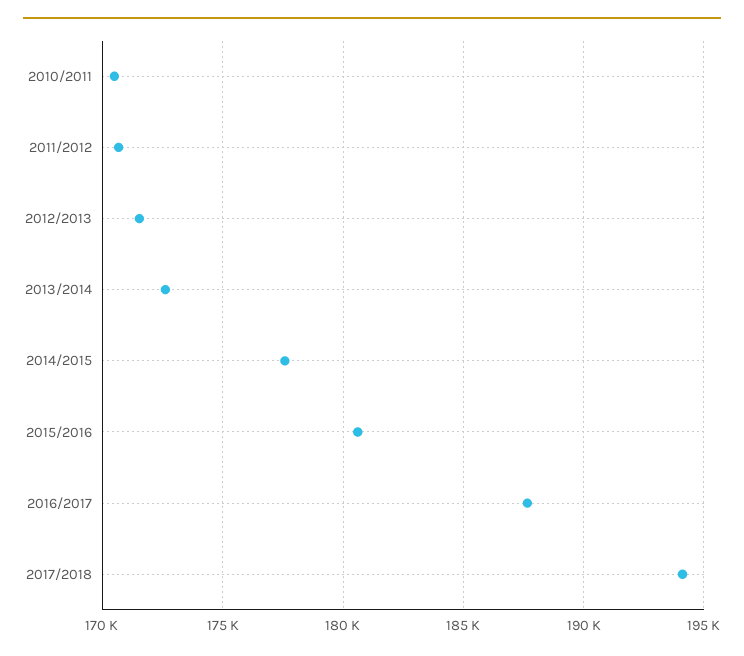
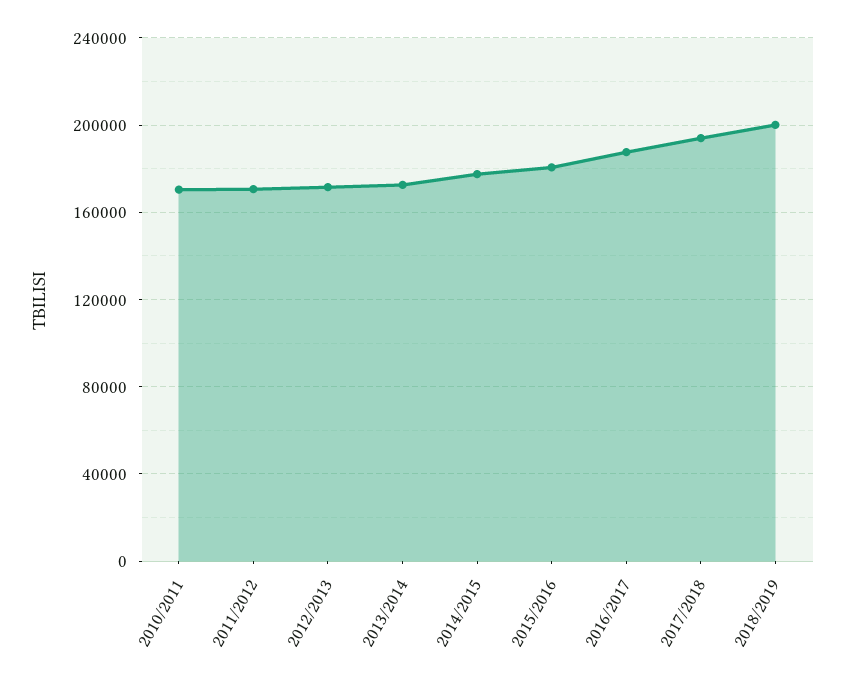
2018/2019: none -> 200000

